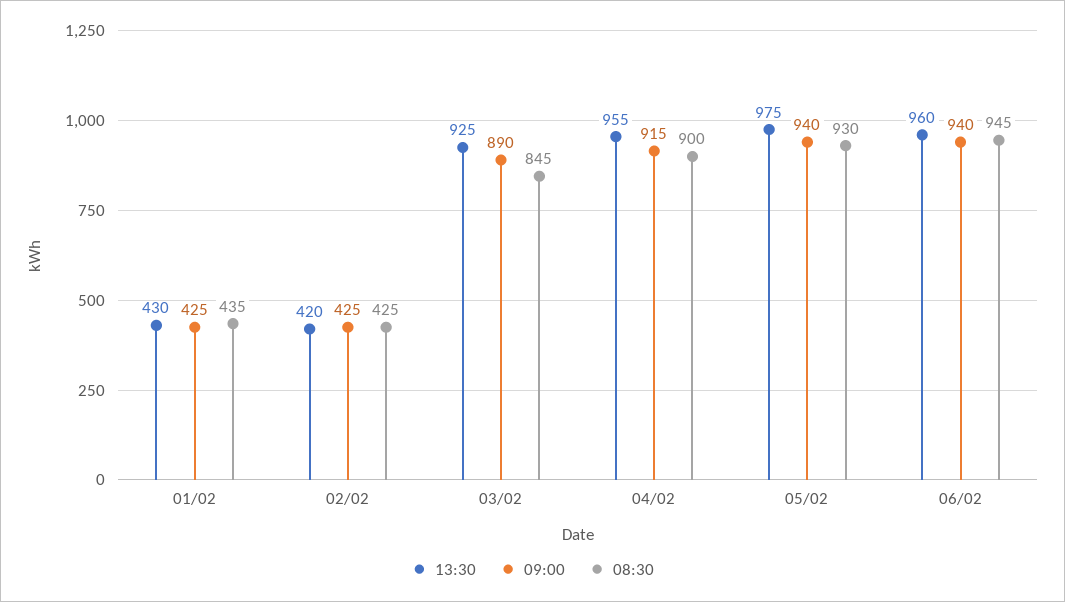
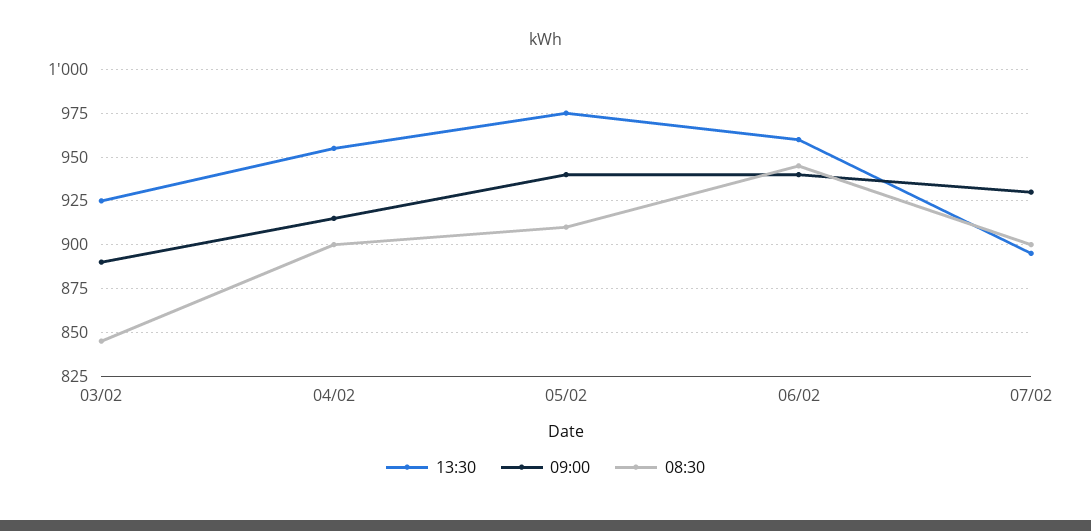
13:30, 01/02: 430 -> none
09:00, 01/02: 425 -> none
08:30, 01/02: 435 -> none
13:30, 02/02: 420 -> none
09:00, 02/02: 425 -> none
08:30, 02/02: 425 -> none
08:30, 05/02: 930 -> 910
13:30, 07/02: none -> 895
09:00, 07/02: none -> 930
08:30, 07/02: none -> 900

